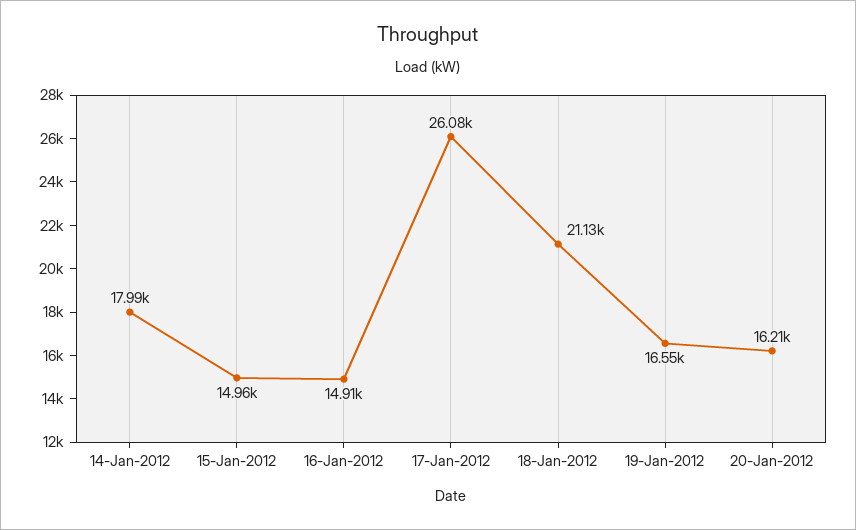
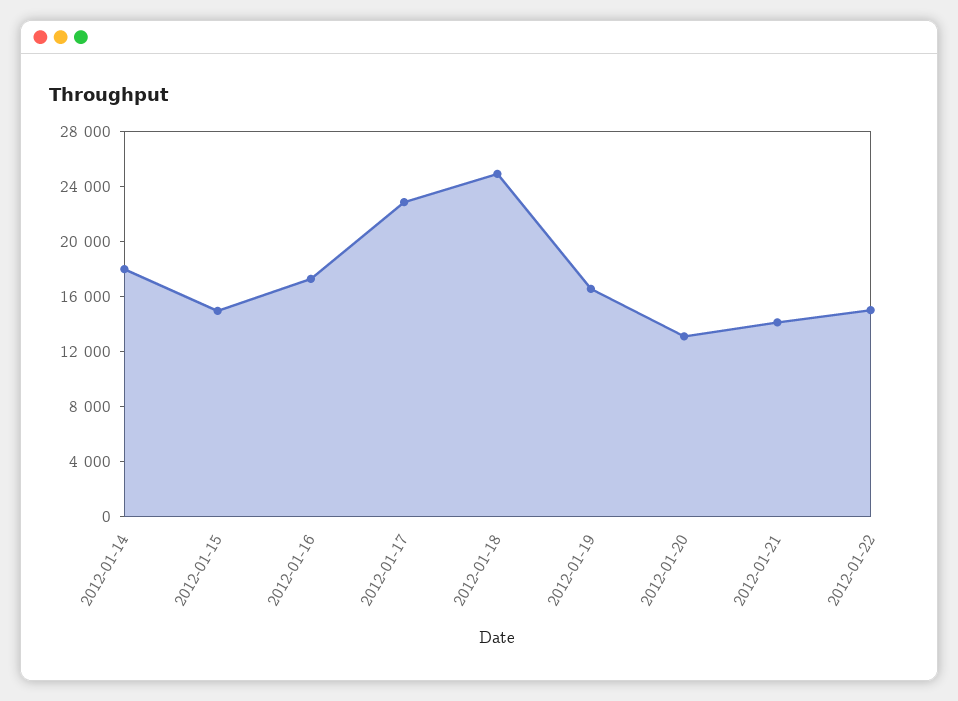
16-Jan-2012: 14910 -> 17000
17-Jan-2012: 26080 -> 23000
18-Jan-2012: 21130 -> 25000
20-Jan-2012: 16210 -> 13000
2012-01-21: none -> 14000
2012-01-22: none -> 15000

